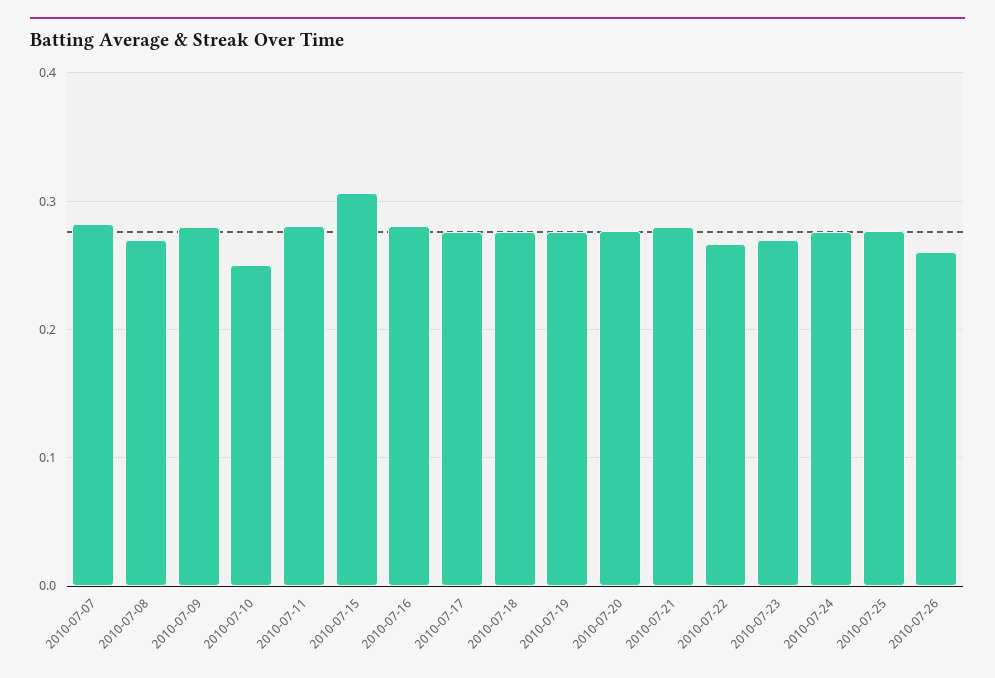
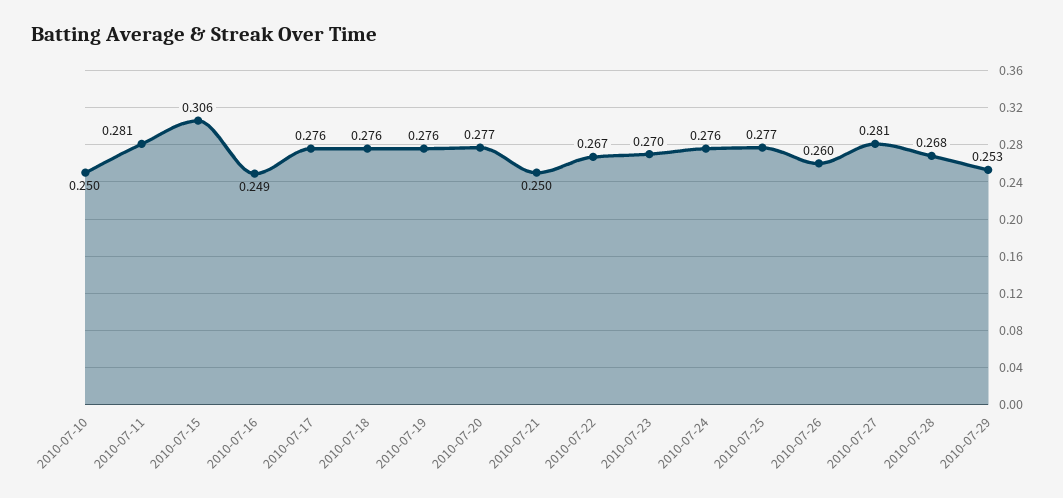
2010-07-07: 0.28 -> none
2010-07-08: 0.27 -> none
2010-07-09: 0.28 -> none
2010-07-16: 0.28 -> 0.249
2010-07-21: 0.28 -> 0.25
2010-07-27: none -> 0.281
2010-07-28: none -> 0.268
2010-07-29: none -> 0.253

